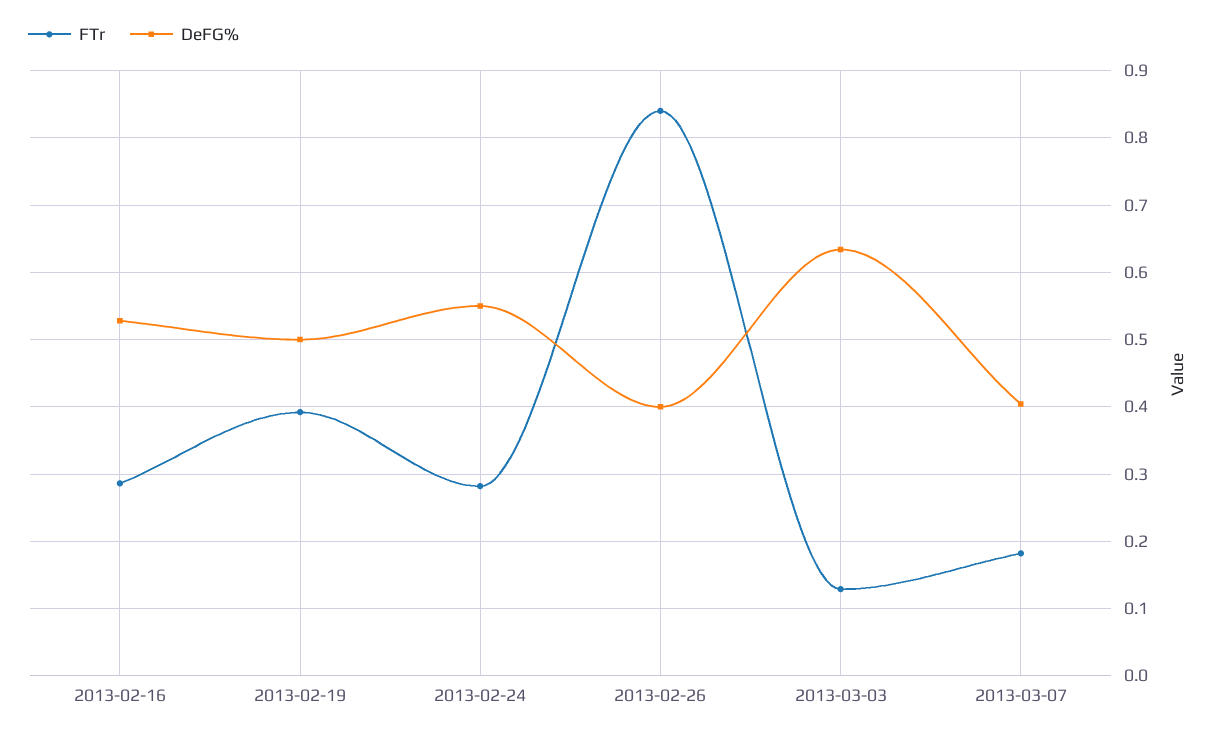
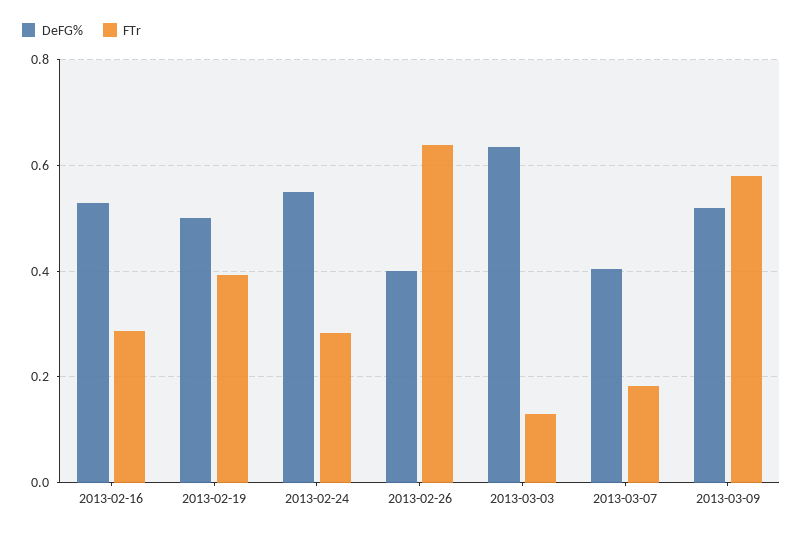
FTr, 2013-02-26: 0.84 -> 0.64
DeFG%, 2013-03-09: none -> 0.52
FTr, 2013-03-09: none -> 0.58

